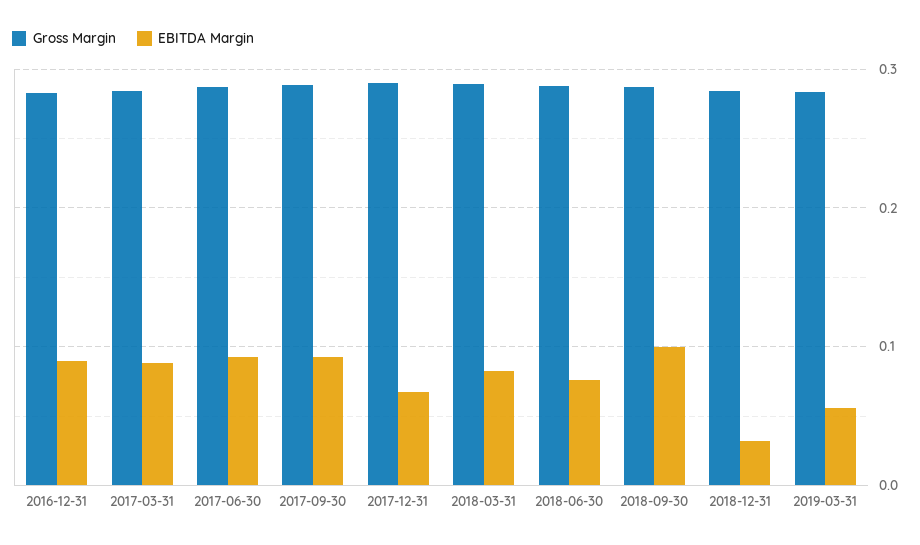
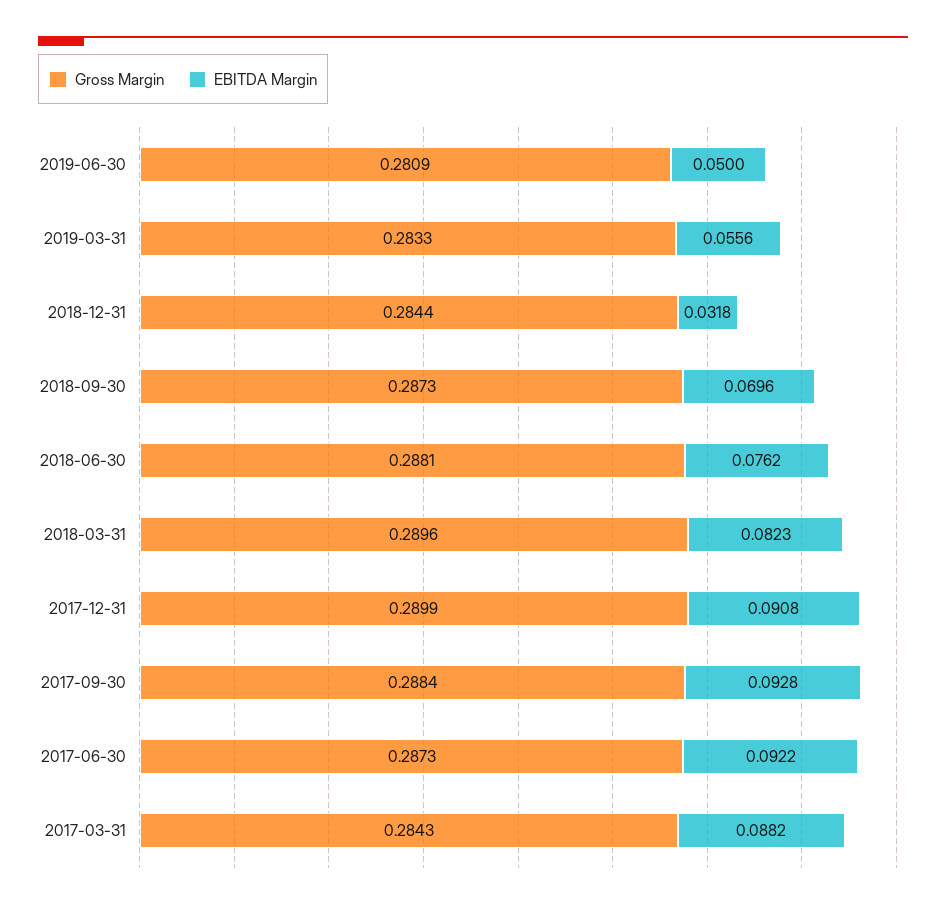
Gross Margin, 2016-12-31: 0.28 -> none
EBITDA Margin, 2016-12-31: 0.09 -> none
EBITDA Margin, 2017-12-31: 0.07 -> 0.0908
EBITDA Margin, 2018-09-30: 0.1 -> 0.0696
Gross Margin, 2019-06-30: none -> 0.2809
EBITDA Margin, 2019-06-30: none -> 0.05

